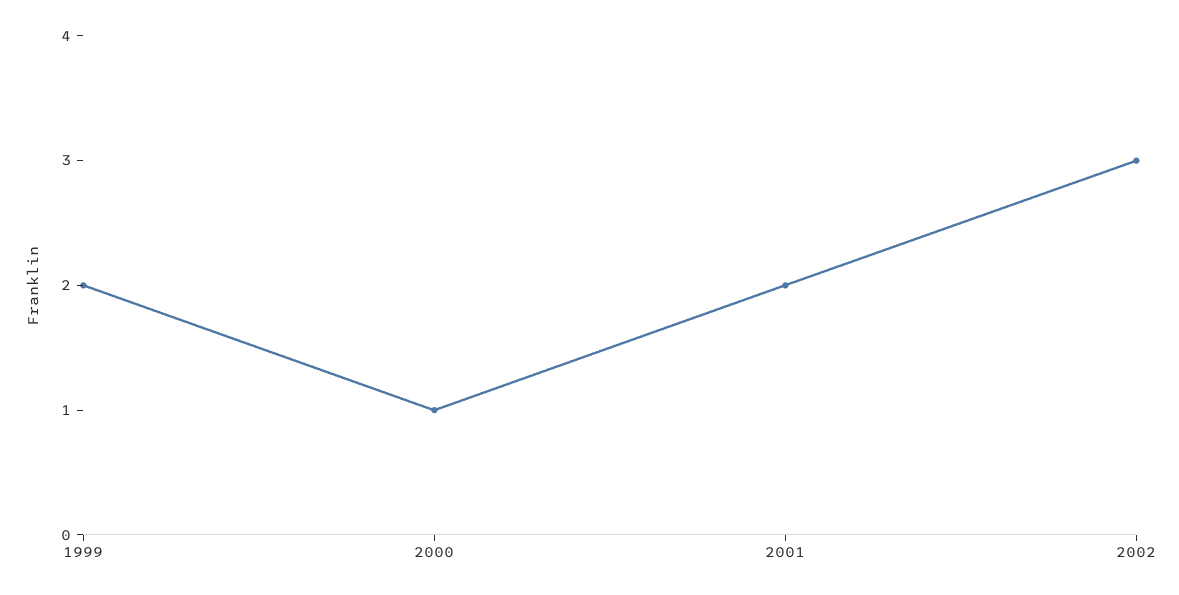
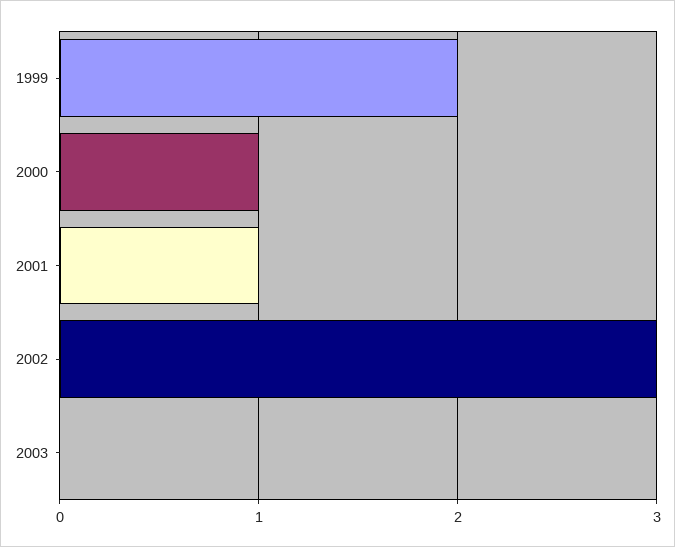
2001: 2 -> 1
2003: none -> 0

